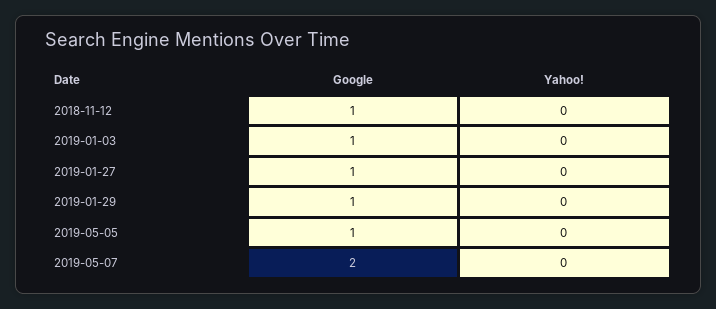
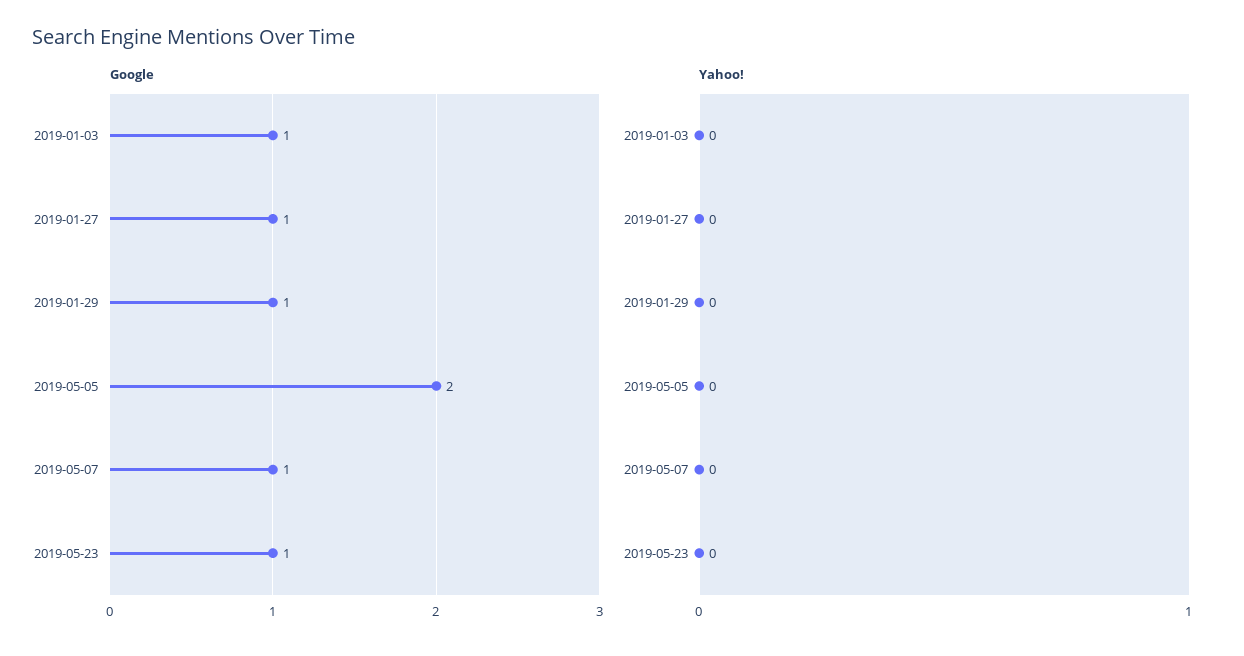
Google, 2018-11-12: 1 -> none
Yahoo!, 2018-11-12: 0 -> none
Google, 2019-05-05: 1 -> 2
Google, 2019-05-07: 2 -> 1
Google, 2019-05-23: none -> 1
Yahoo!, 2019-05-23: none -> 0

